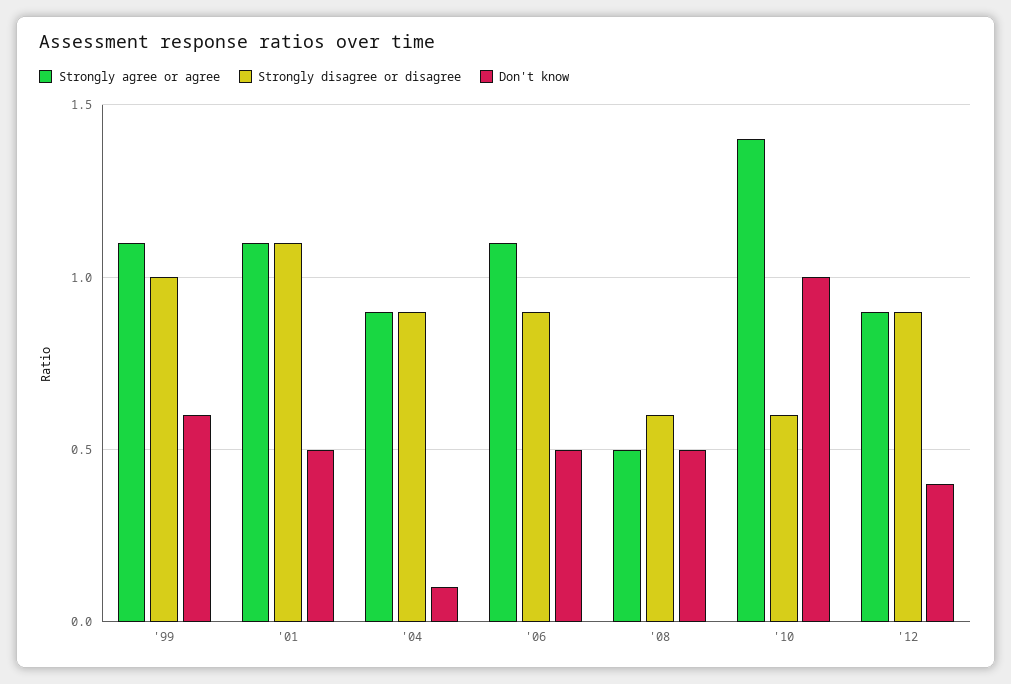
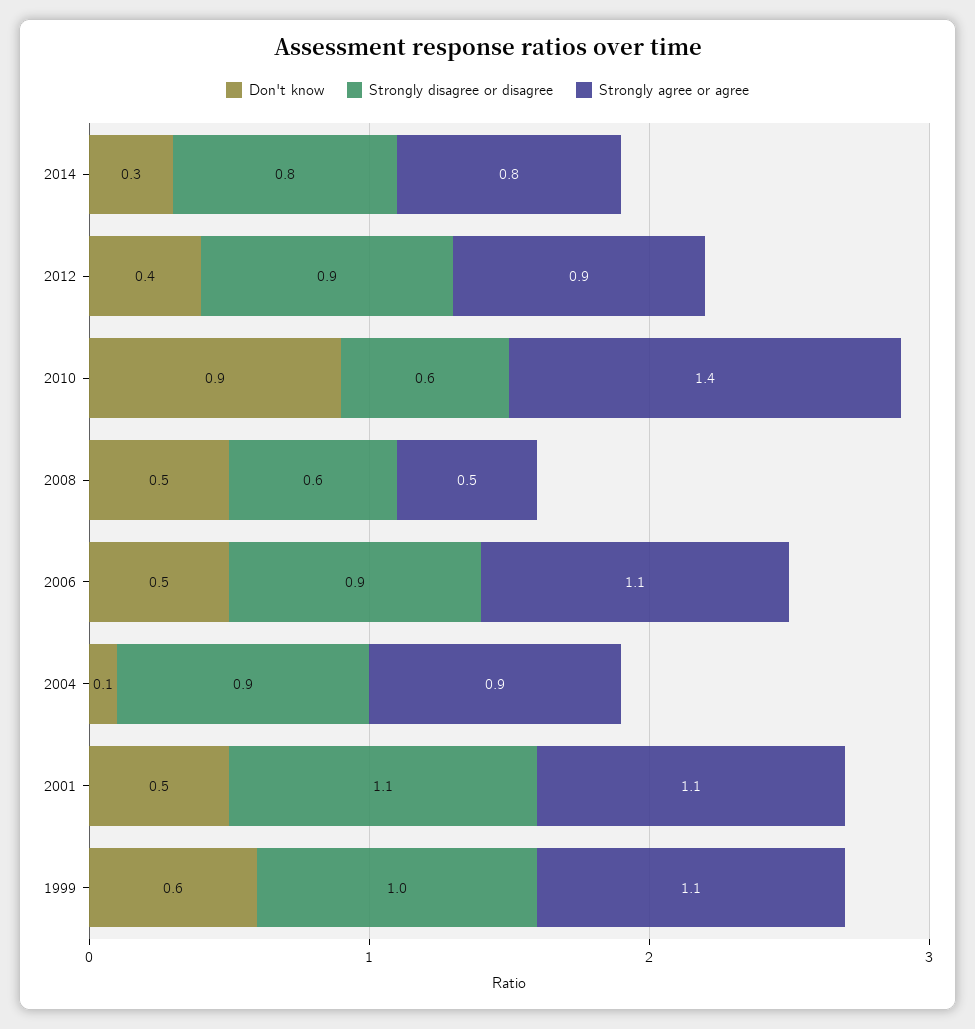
Don't know, '10: 1 -> 0.9
Don't know, 2014: none -> 0.3
Strongly disagree or disagree, 2014: none -> 0.8
Strongly agree or agree, 2014: none -> 0.8

